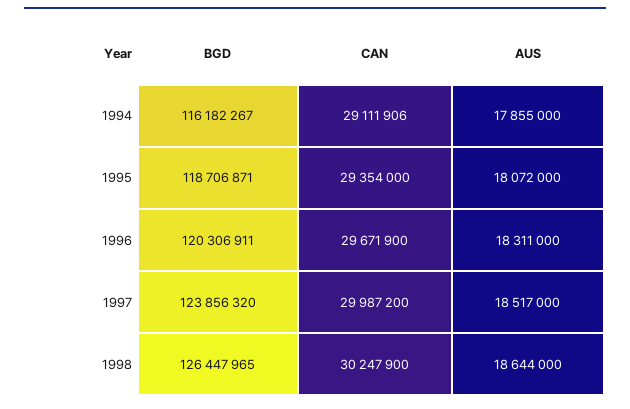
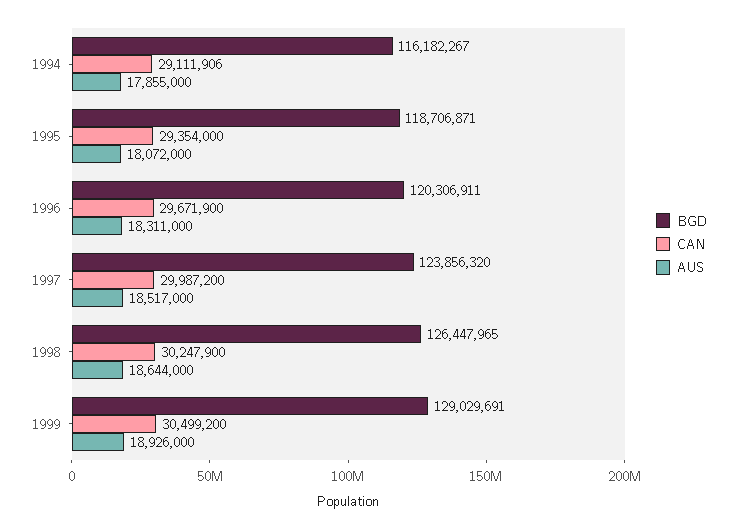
BGD, 1999: none -> 129029691
CAN, 1999: none -> 30499200
AUS, 1999: none -> 18926000

